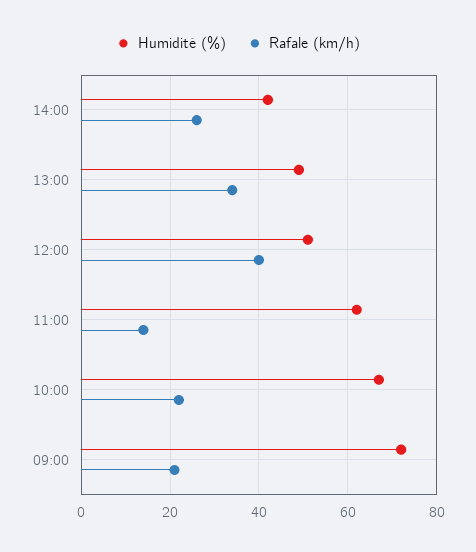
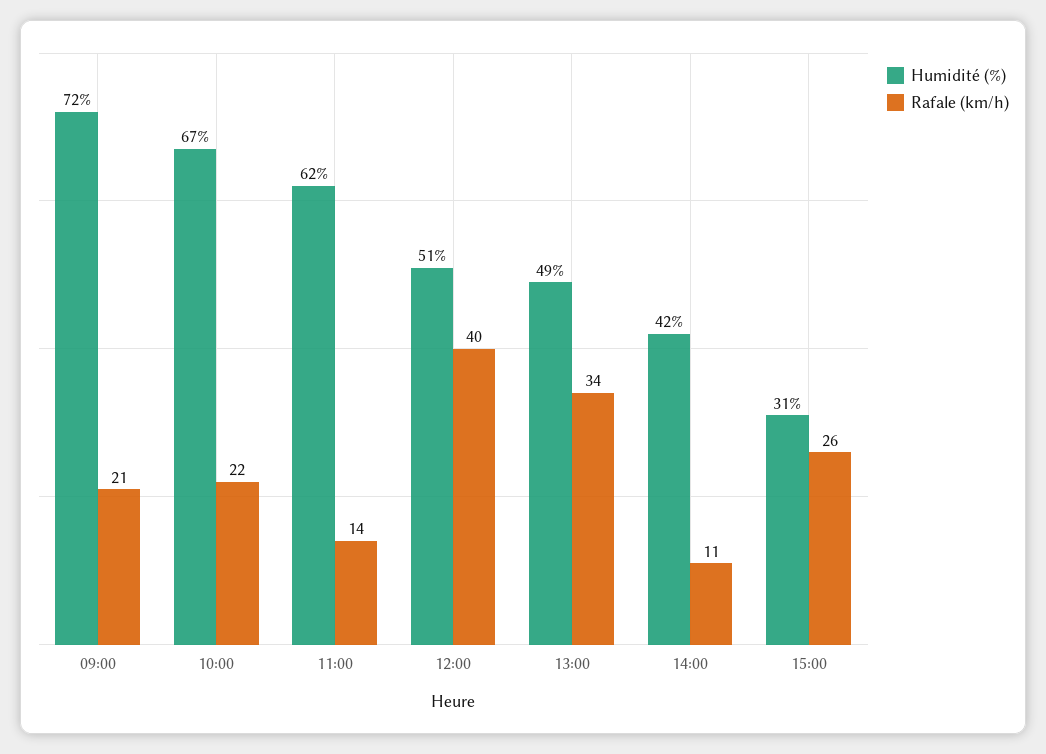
Rafale (km/h), 14:00: 25 -> 11
Humidité (%), 15:00: none -> 31
Rafale (km/h), 15:00: none -> 26

